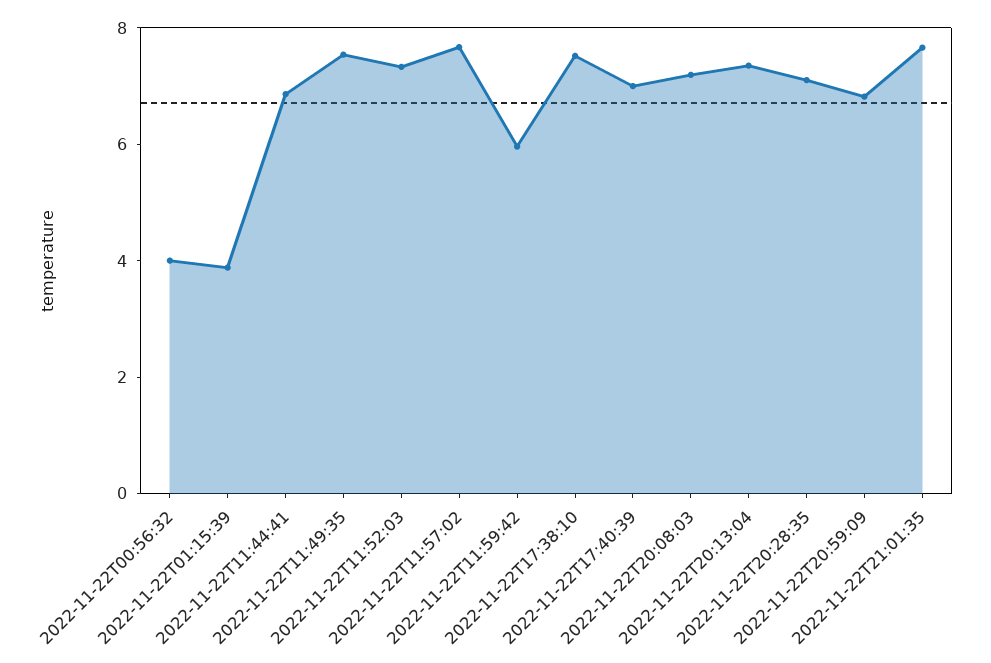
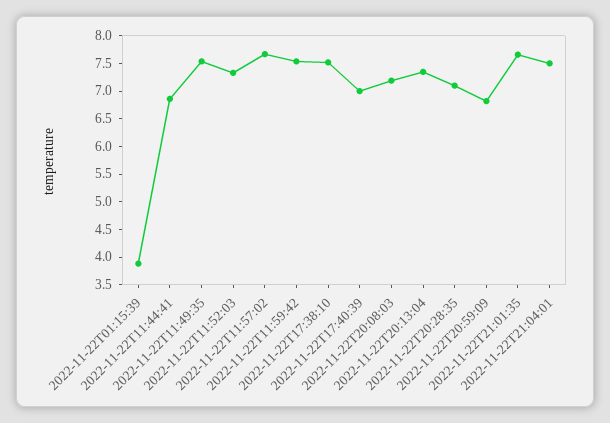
2022-11-22T00:56:32: 4 -> none
2022-11-22T11:59:42: 6 -> 7.5
2022-11-22T21:04:01: none -> 7.5

